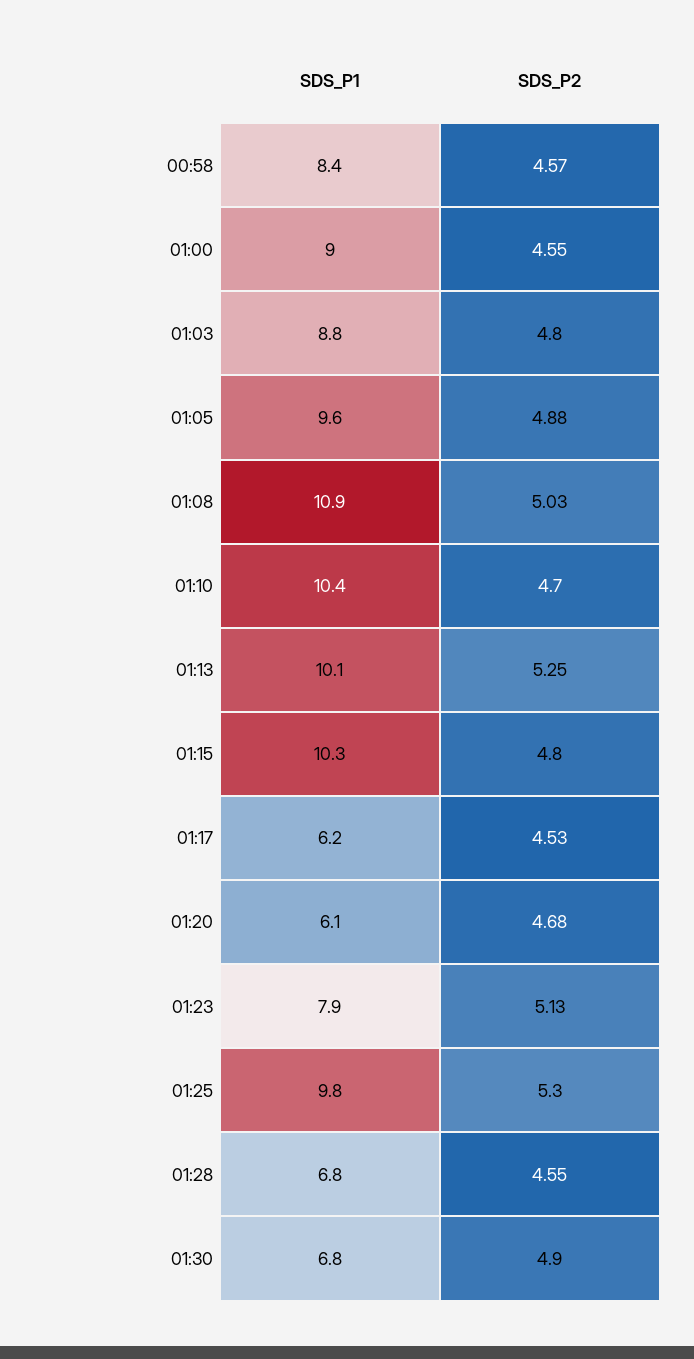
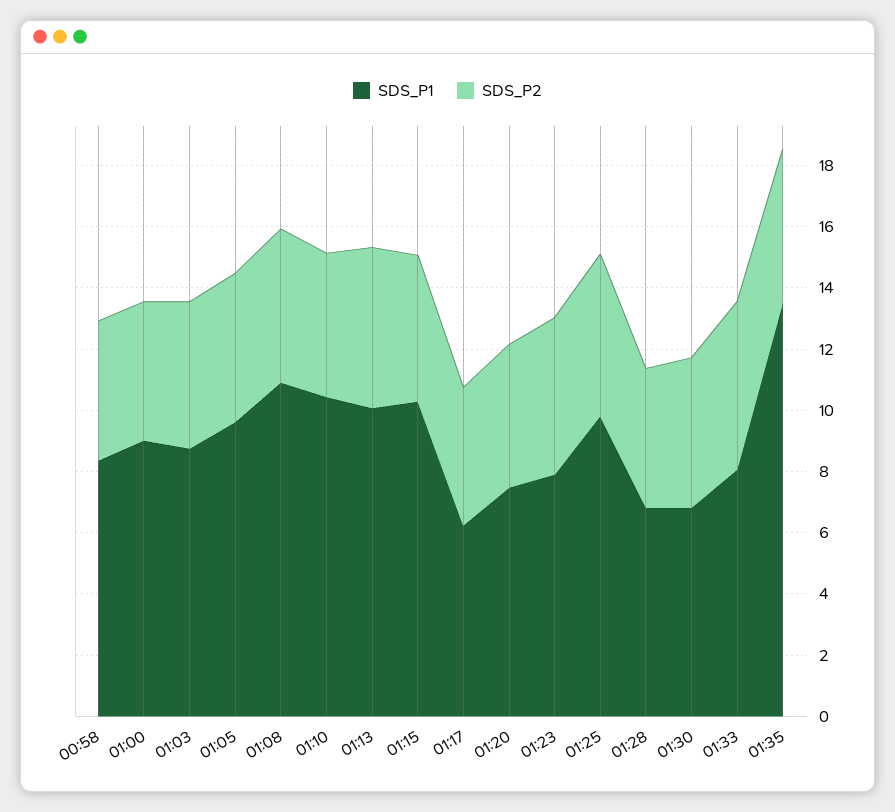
SDS_P1, 01:20: 6.1 -> 7.5
SDS_P1, 01:33: none -> 8
SDS_P2, 01:33: none -> 5.5
SDS_P1, 01:35: none -> 13.5
SDS_P2, 01:35: none -> 5

